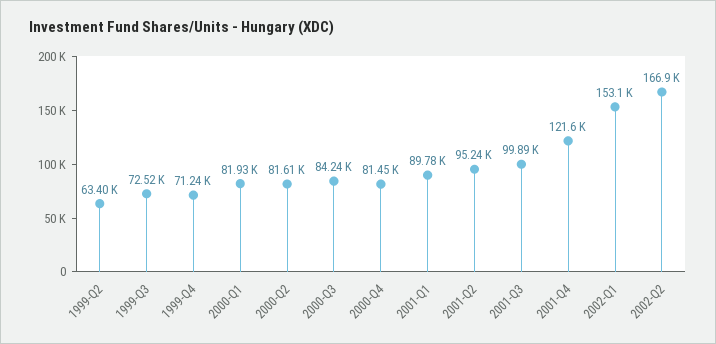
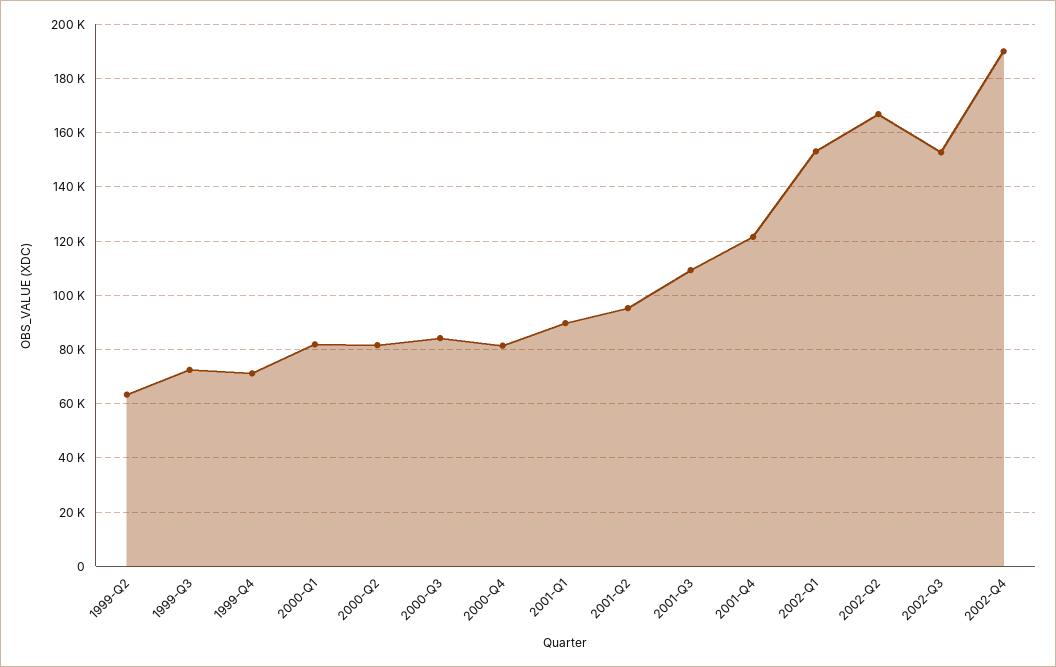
2001-Q3: 99890 -> 110000
2002-Q3: none -> 152500
2002-Q4: none -> 190000

